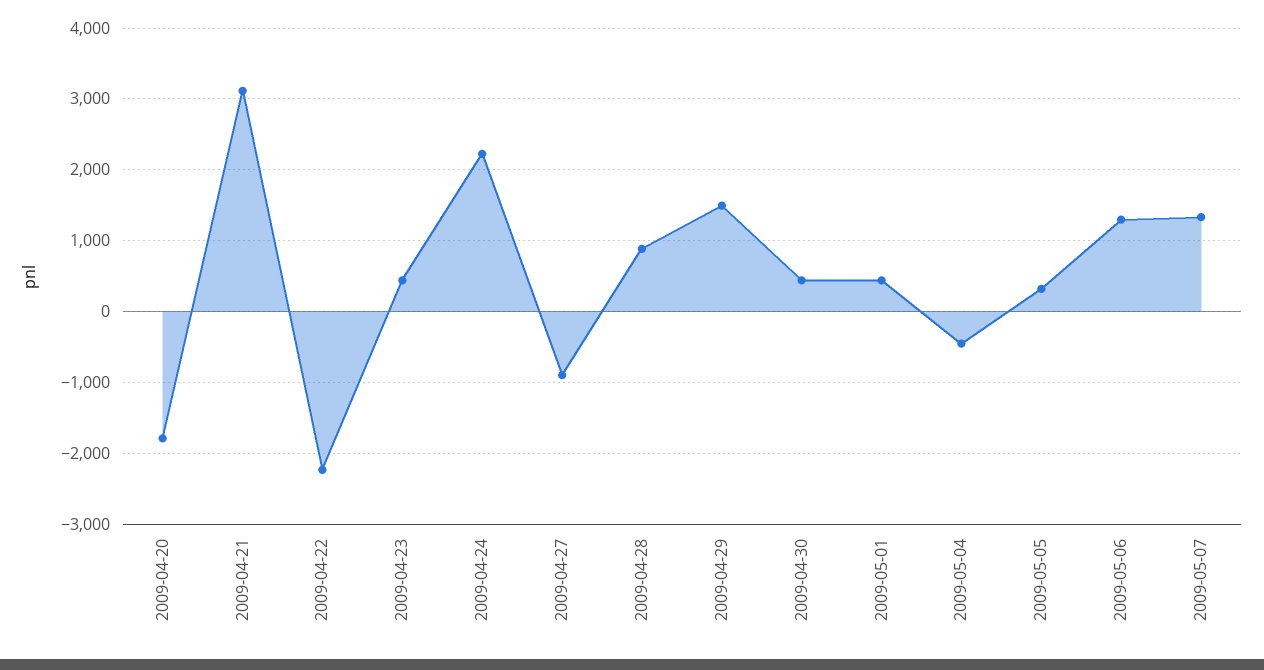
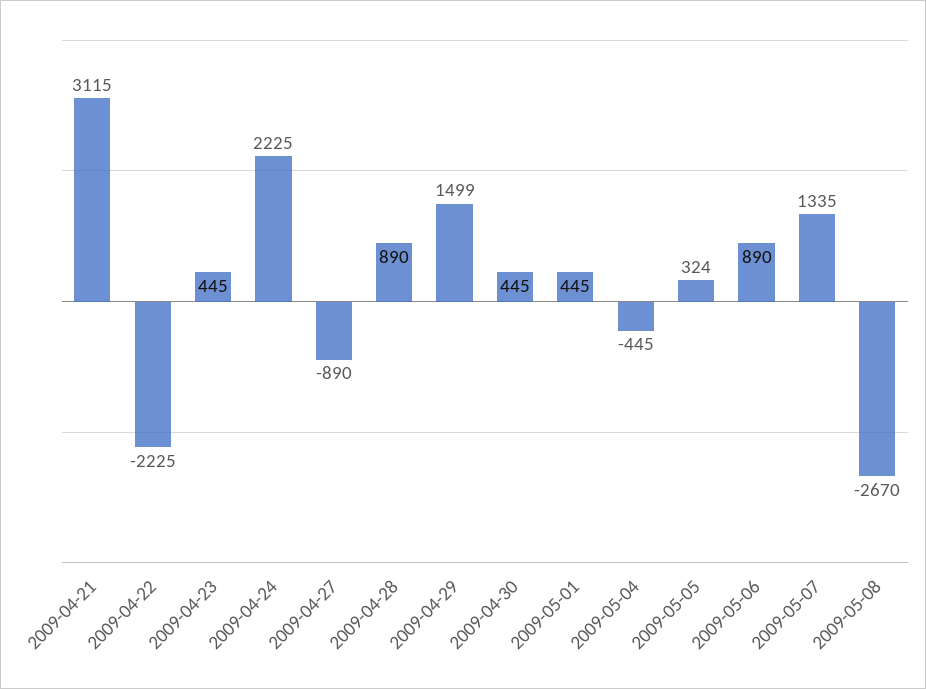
2009-04-20: -1800 -> none
2009-05-06: 1300 -> 890
2009-05-08: none -> -2670

